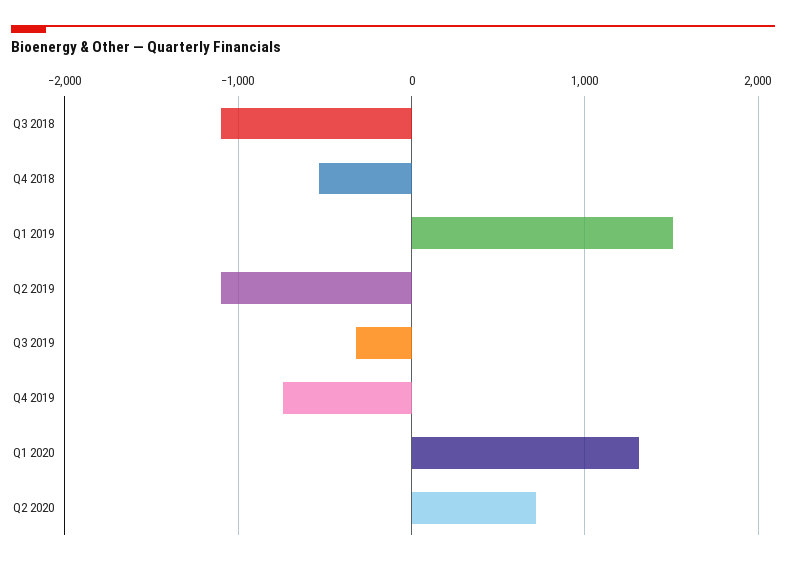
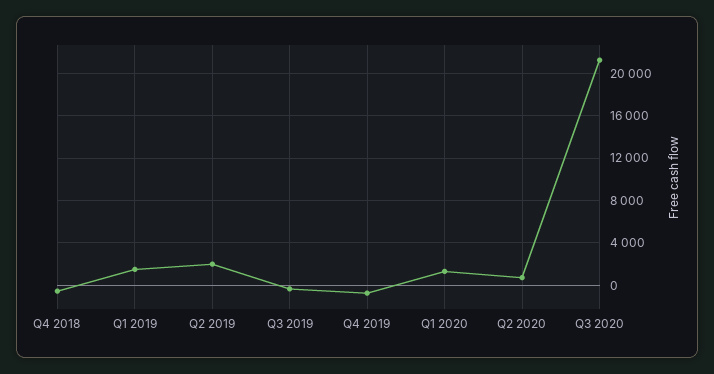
Q3 2018: -1100 -> none
Q2 2019: -1100 -> 2000
Q3 2020: none -> 21000

